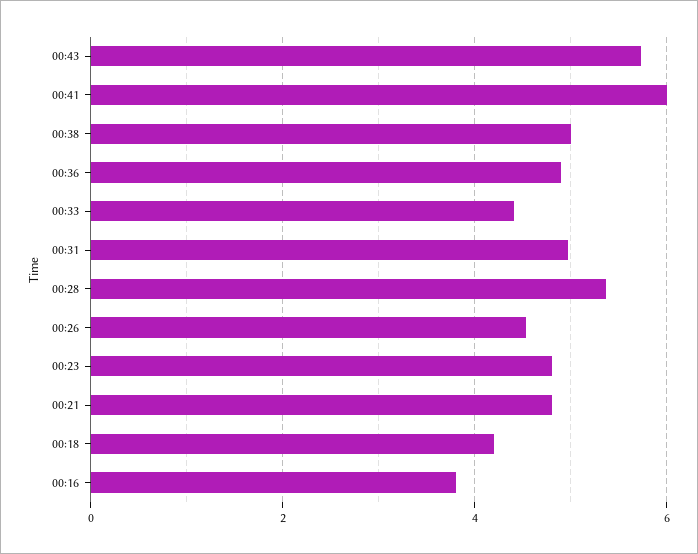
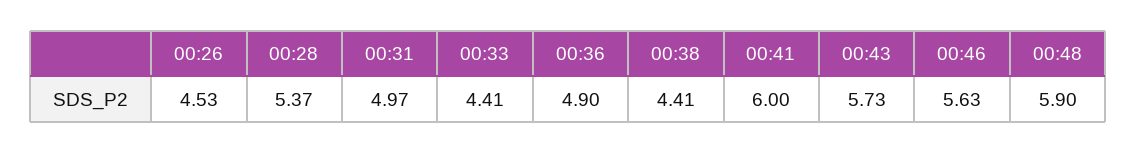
00:38: 5 -> 4.41
00:23: 4.8 -> none
00:21: 4.8 -> none
00:18: 4.2 -> none
00:16: 3.8 -> none
00:46: none -> 5.63
00:48: none -> 5.9

